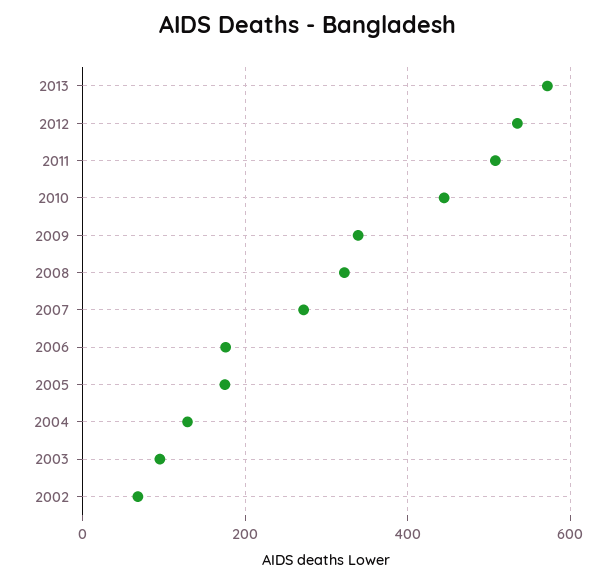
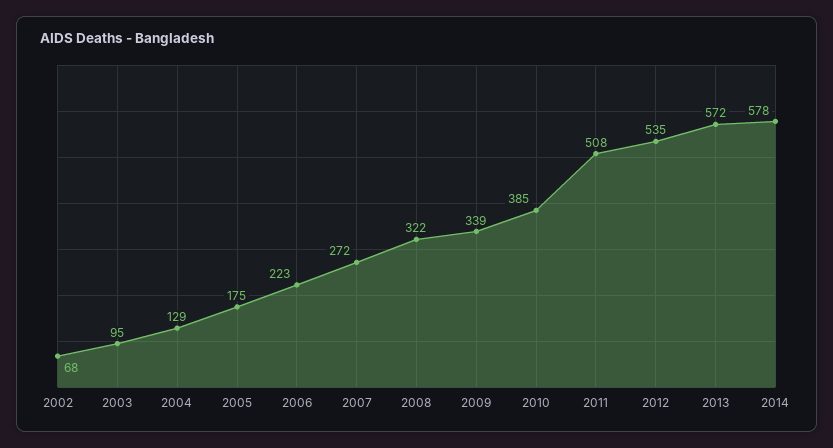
2010: 440 -> 385
2006: 180 -> 223
2014: none -> 578

